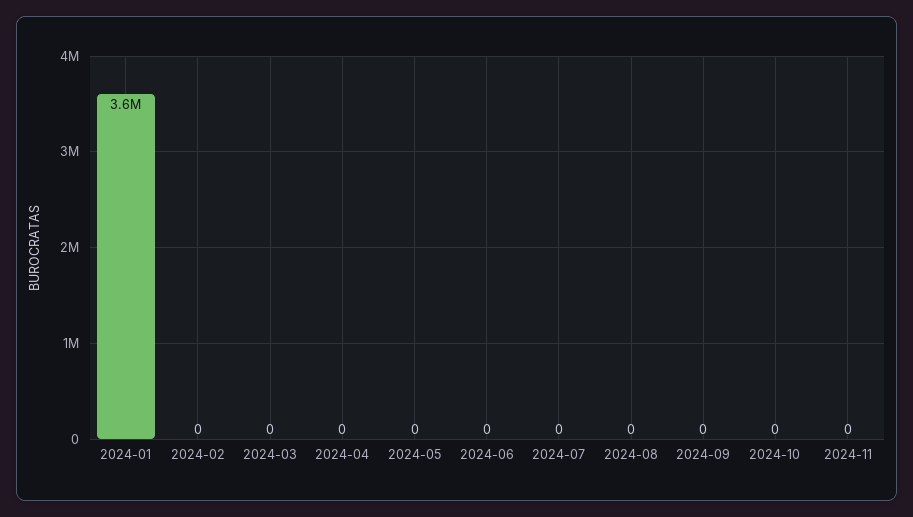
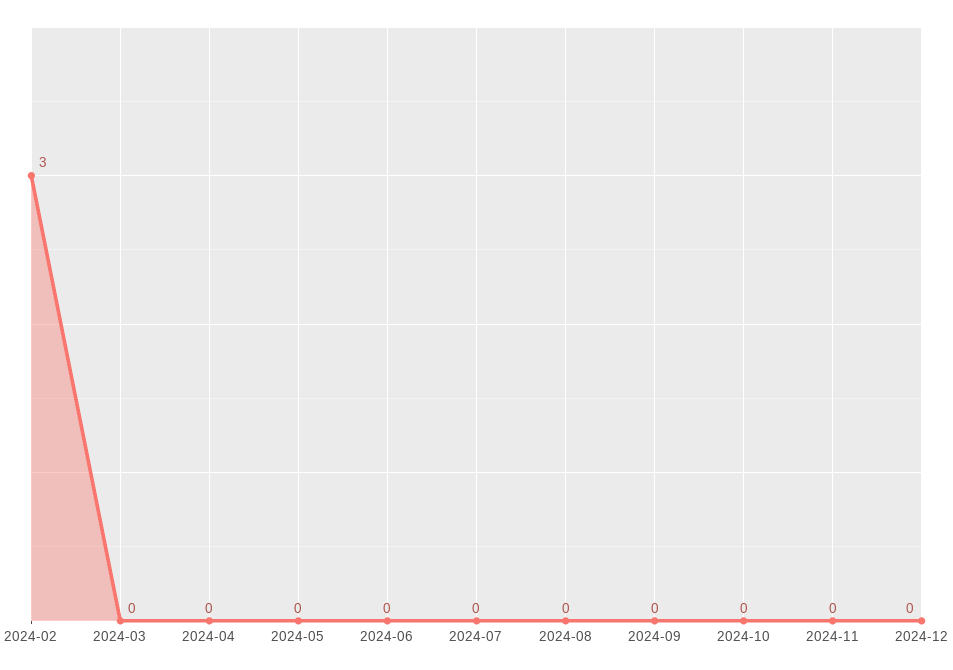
2024-01: 3600000 -> none
2024-02: 0 -> 3
2024-12: none -> 0

